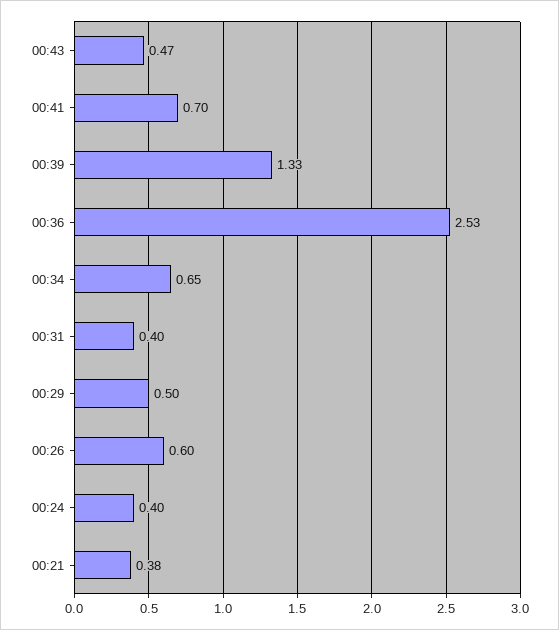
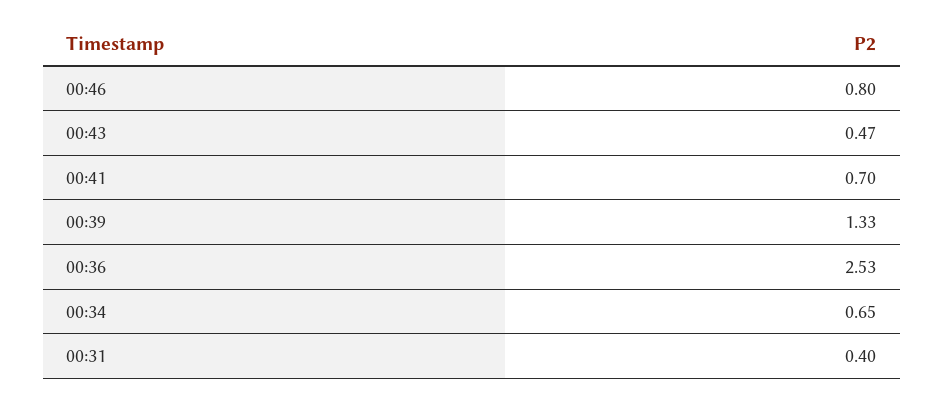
00:29: 0.5 -> none
00:26: 0.6 -> none
00:24: 0.4 -> none
00:21: 0.38 -> none
00:46: none -> 0.8

